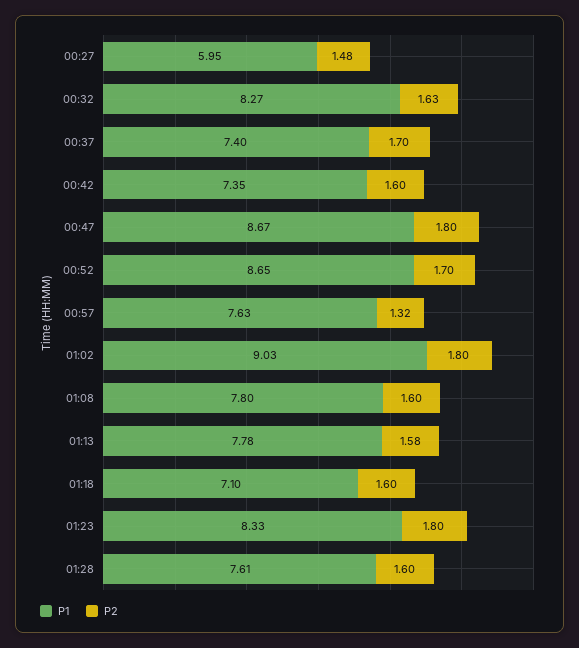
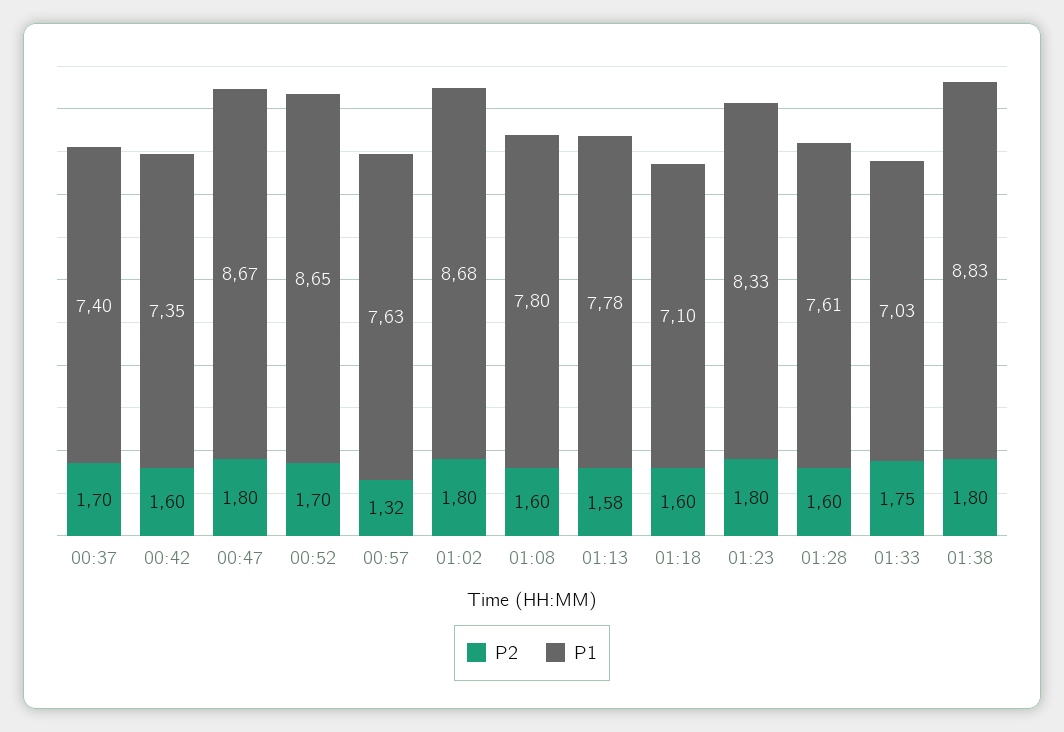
P1, 00:27: 5.95 -> none
P2, 00:27: 1.48 -> none
P1, 00:32: 8.27 -> none
P2, 00:32: 1.63 -> none
P1, 01:02: 9.03 -> 8.68
P2, 01:33: none -> 1.75
P1, 01:33: none -> 7.03
P2, 01:38: none -> 1.8
P1, 01:38: none -> 8.83

